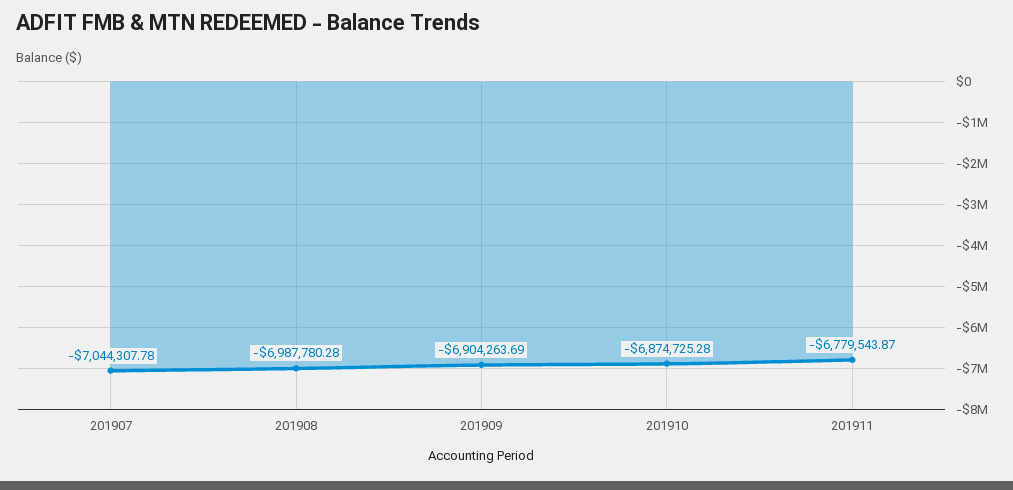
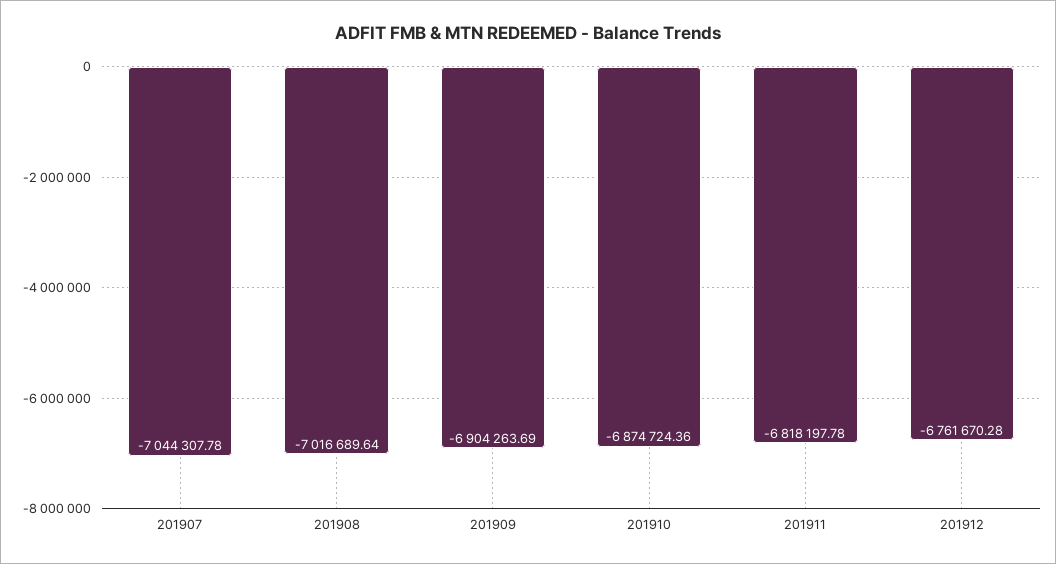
201908: -6987780.28 -> -7016689.64
201910: -6874725.28 -> -6874724.36
201911: -6779543.87 -> -6818197.78
201912: none -> -6761670.28

